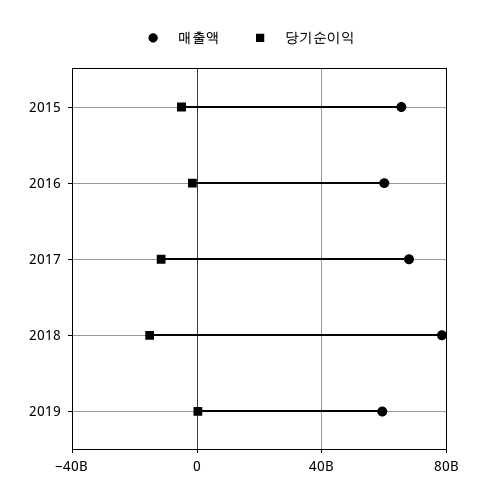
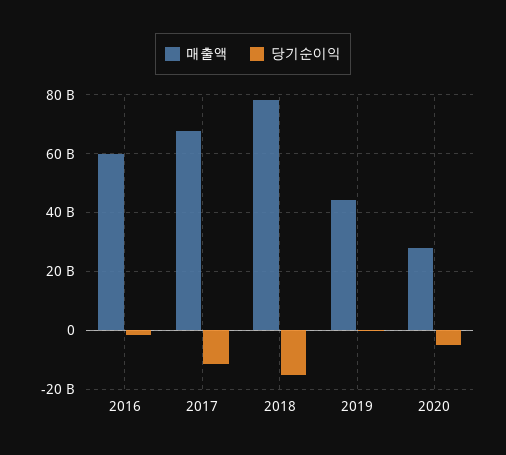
매출액, 2015: 65000000000 -> none
당기순이익, 2015: -5000000000 -> none
매출액, 2019: 60000000000 -> 45000000000
매출액, 2020: none -> 27500000000
당기순이익, 2020: none -> -5000000000

